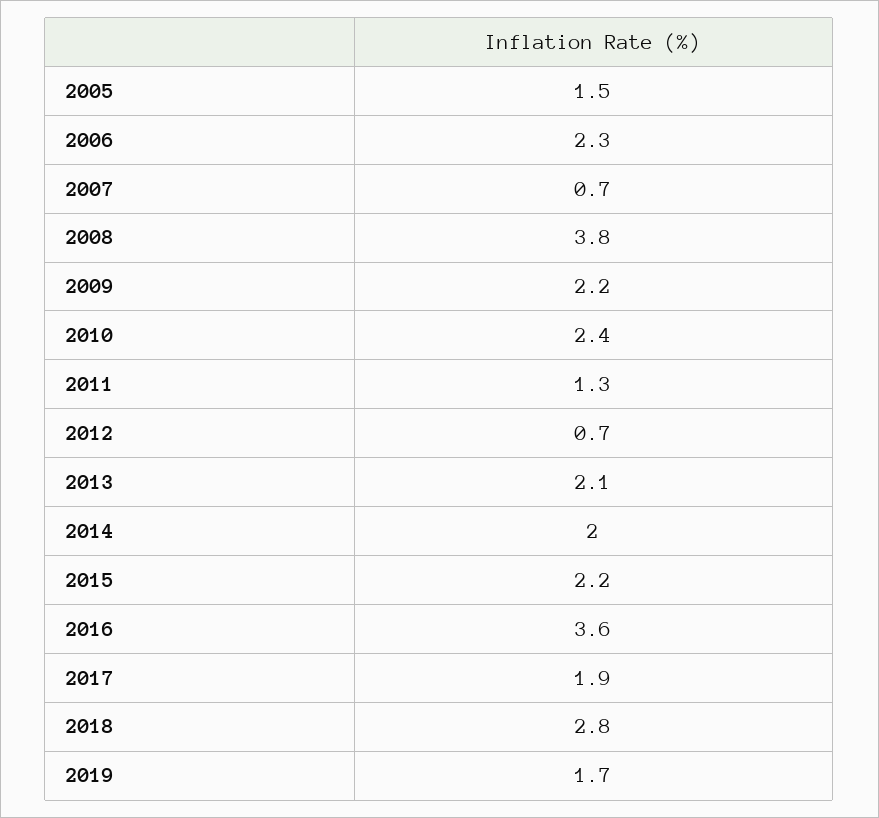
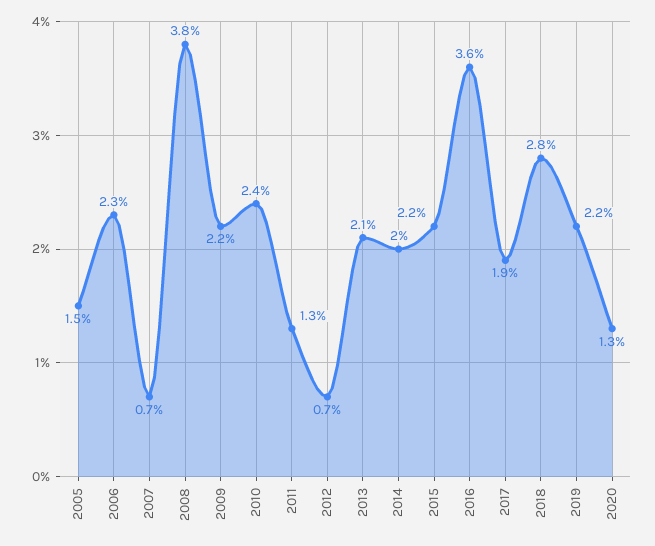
2019: 1.7 -> 2.2
2020: none -> 1.3

